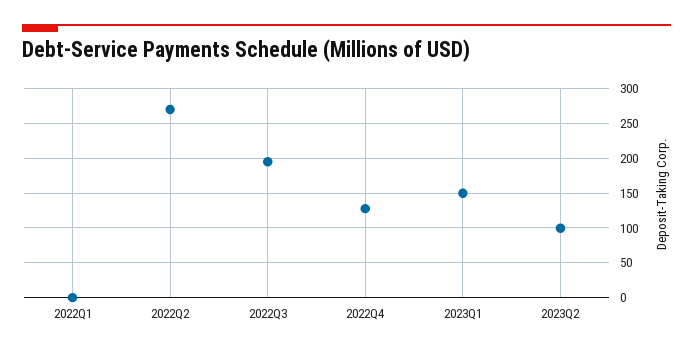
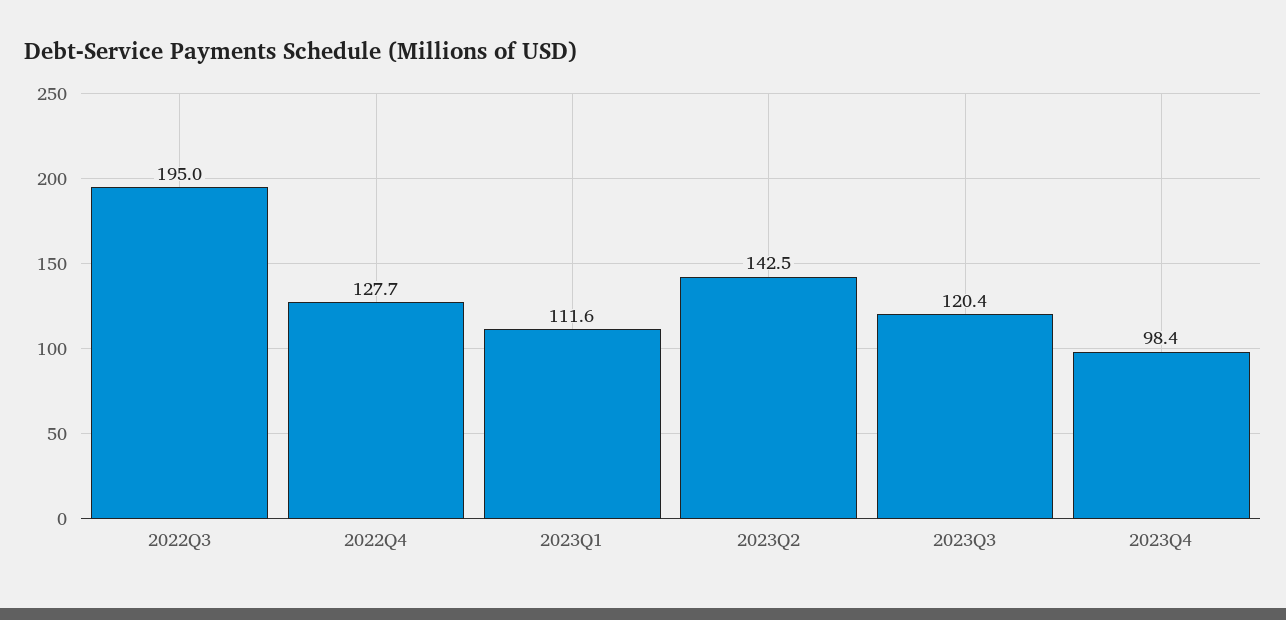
2022Q1: 0 -> none
2022Q2: 270 -> none
2023Q1: 150 -> 111.6
2023Q2: 100 -> 142.5
2023Q3: none -> 120.4
2023Q4: none -> 98.4

